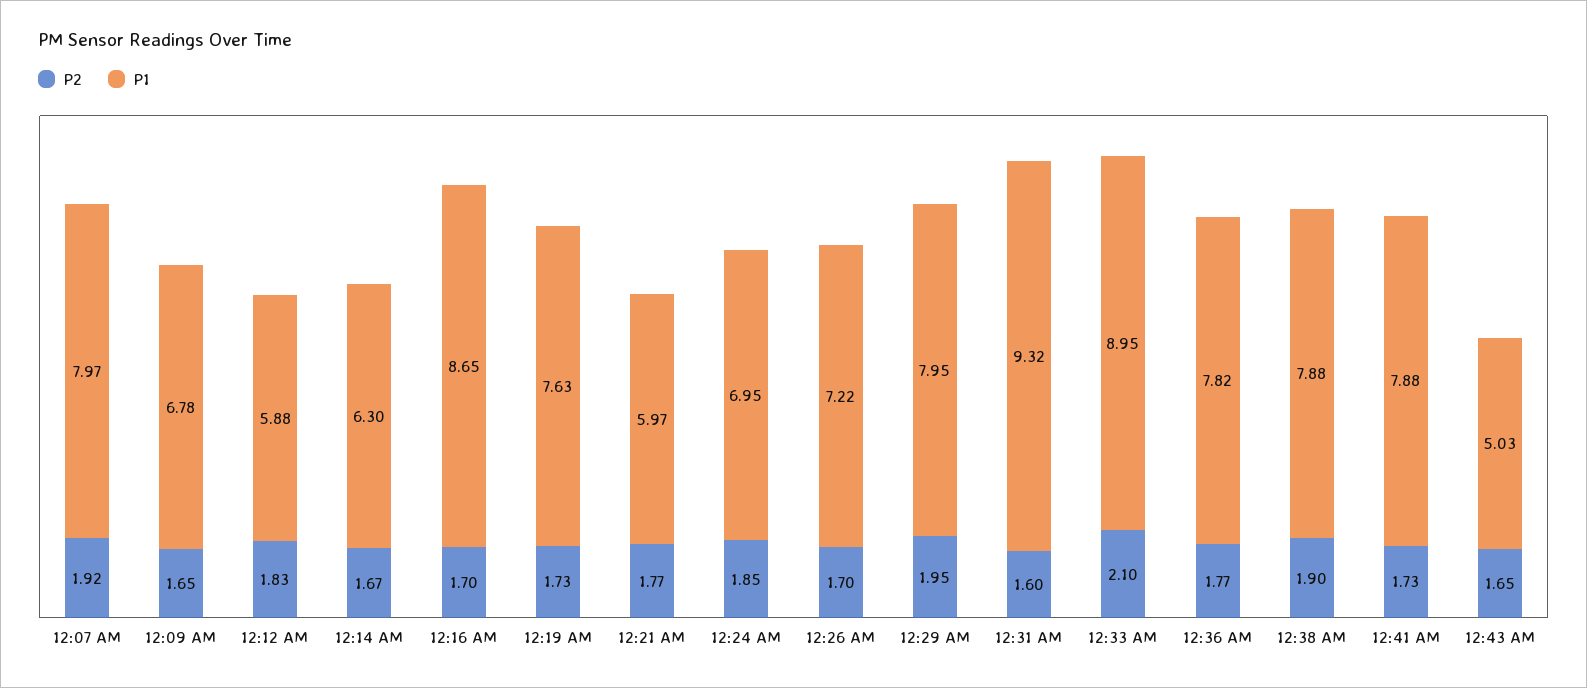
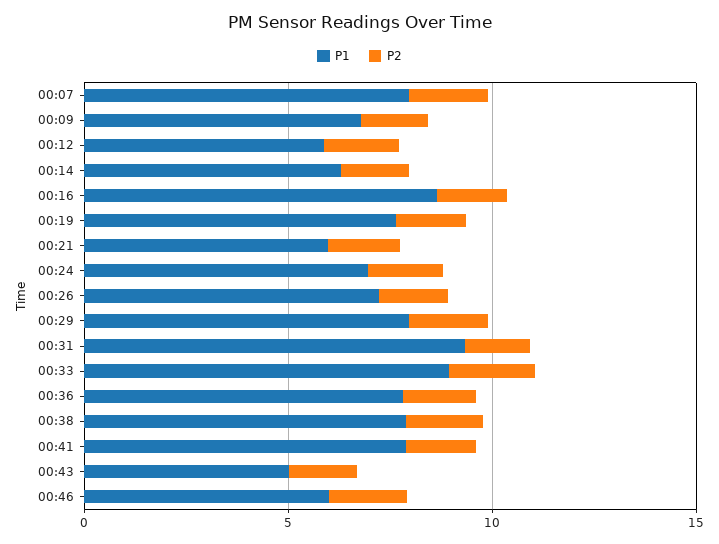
P1, 00:46: none -> 6
P2, 00:46: none -> 2

